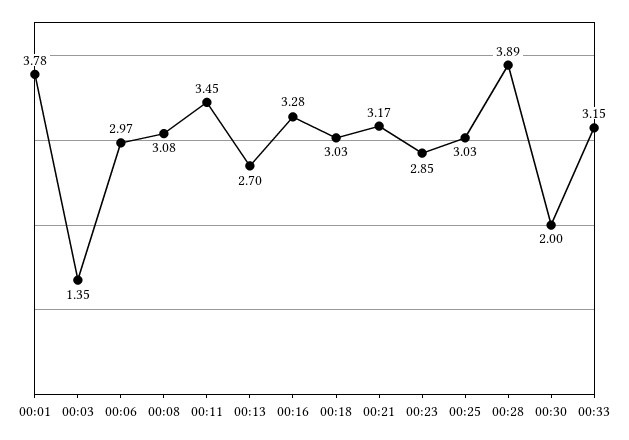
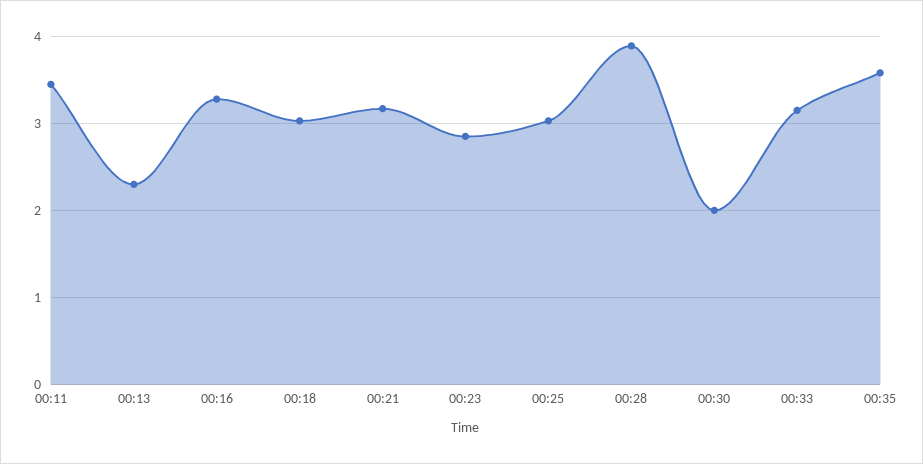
00:01: 3.78 -> none
00:03: 1.35 -> none
00:06: 2.97 -> none
00:08: 3.08 -> none
00:13: 2.7 -> 2.3
00:35: none -> 3.6

